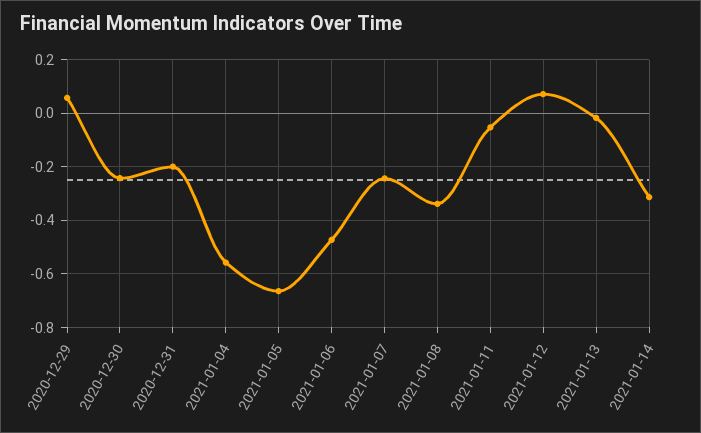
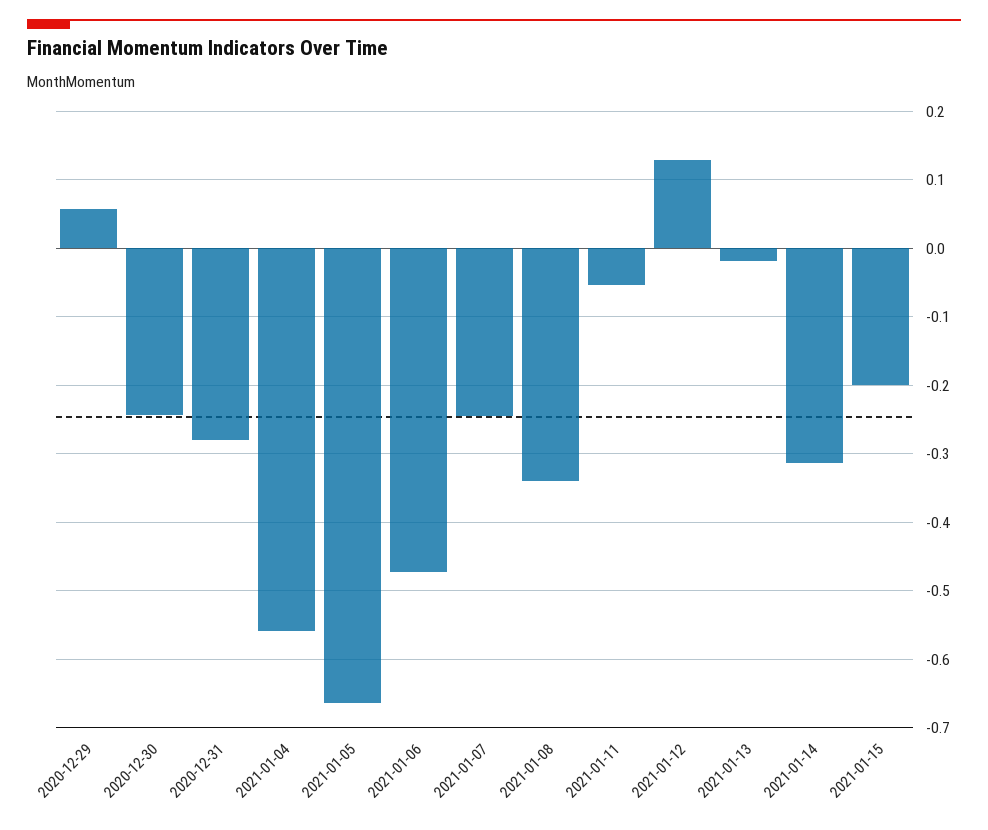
2020-12-31: -0.2 -> -0.28
2021-01-12: 0.075 -> 0.13
2021-01-15: none -> -0.2

